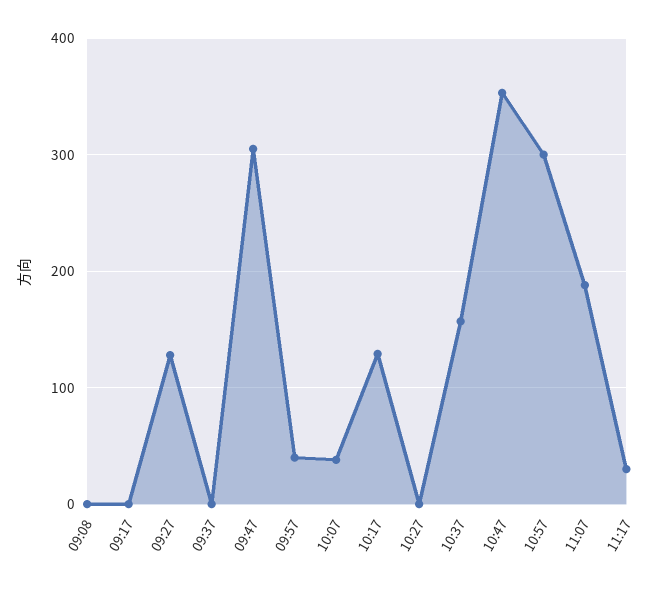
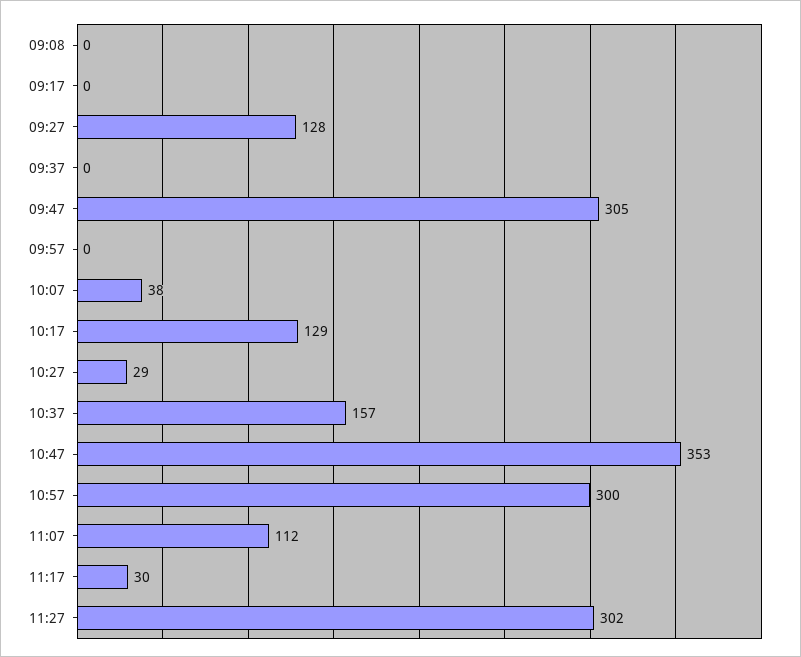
09:57: 40 -> 0
10:27: 0 -> 29
11:07: 190 -> 112
11:27: none -> 302

